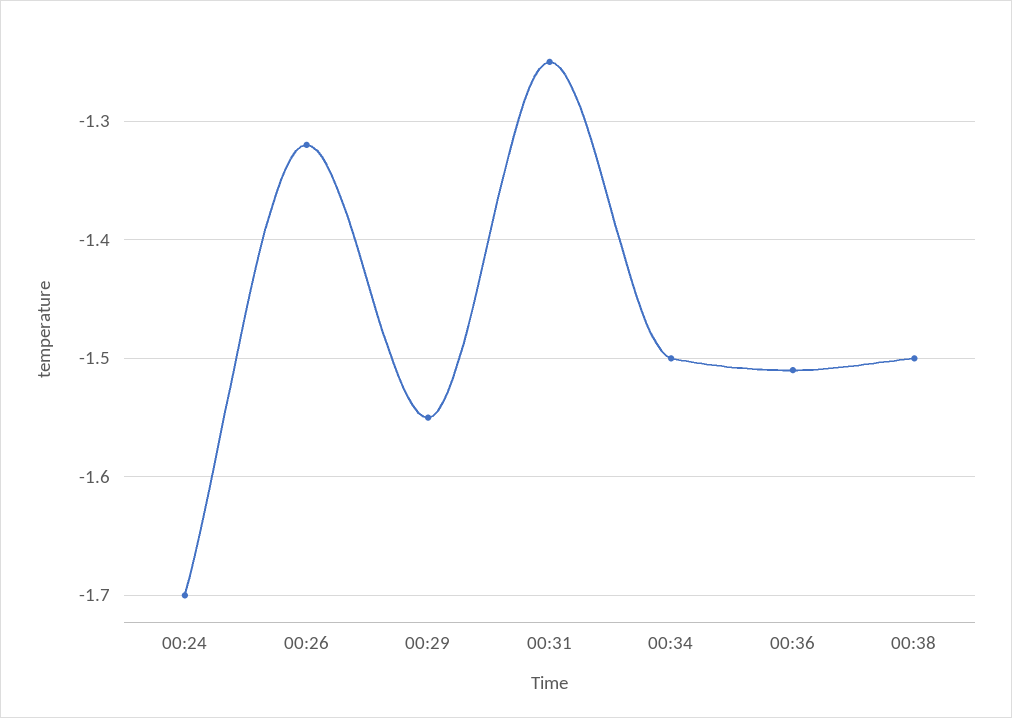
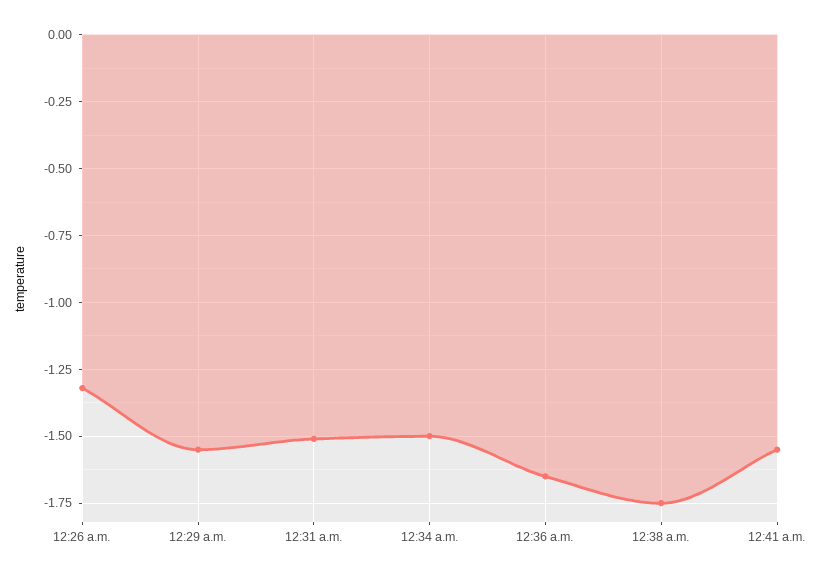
00:24: -1.7 -> none
00:31: -1.25 -> -1.5
00:36: -1.51 -> -1.65
00:38: -1.5 -> -1.75
12:41 a.m.: none -> -1.55

